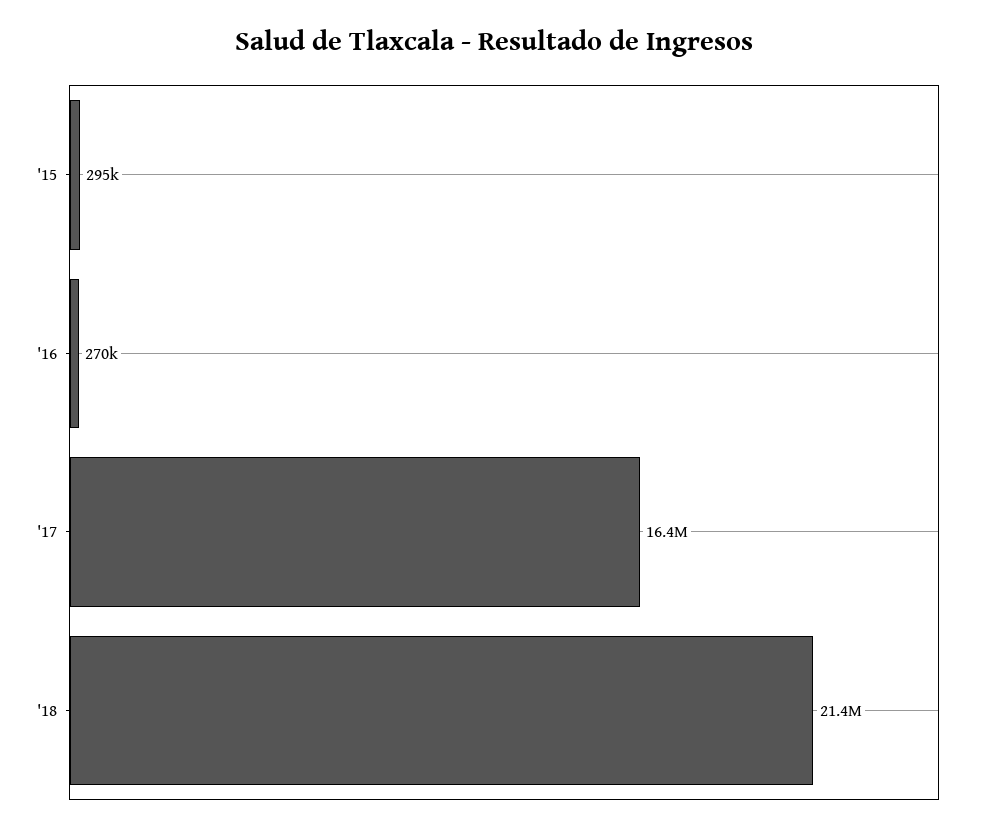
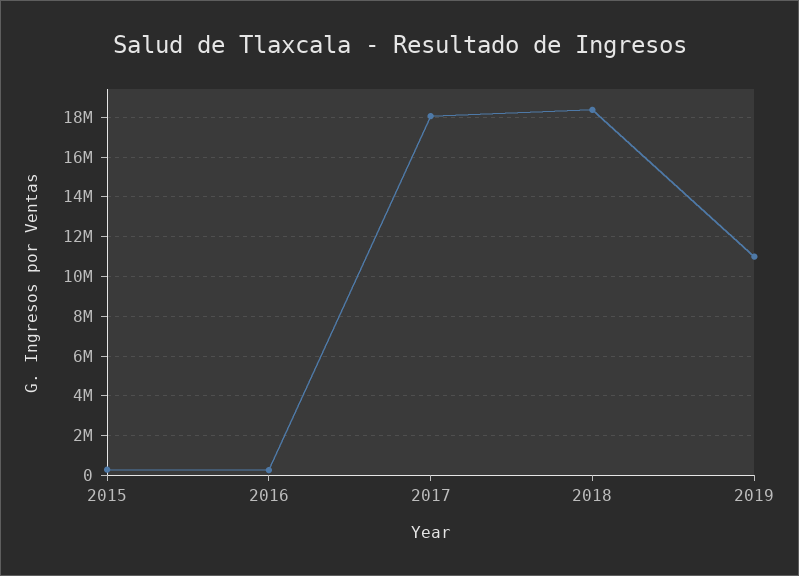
'17: 16400000 -> 18000000
'18: 21400000 -> 18500000
2019: none -> 11000000

